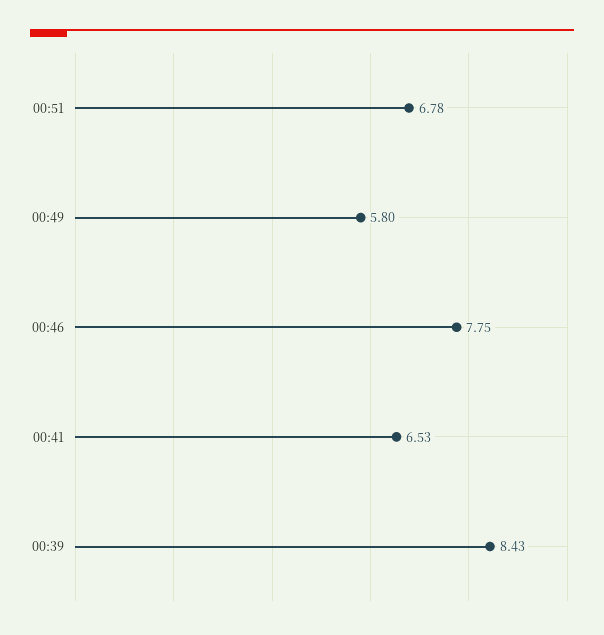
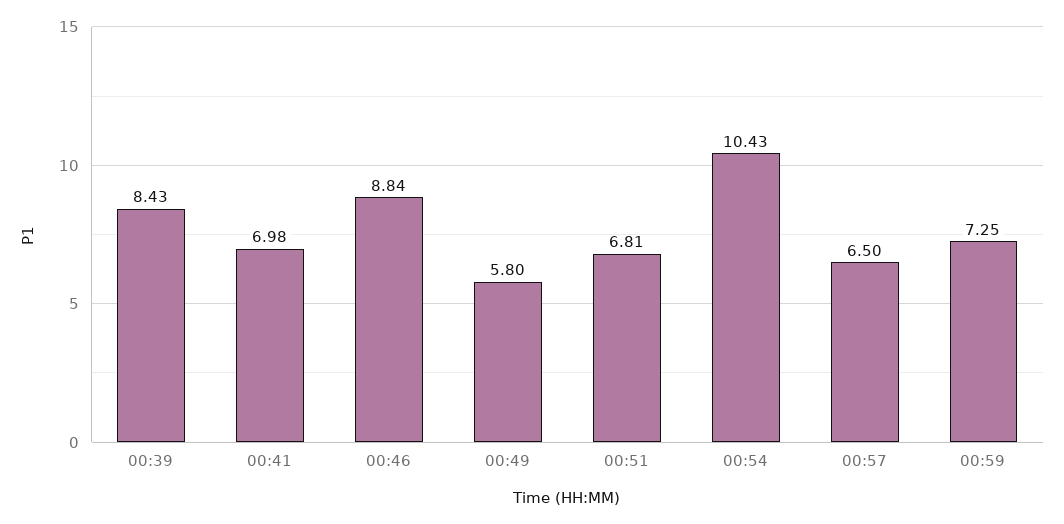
00:51: 6.78 -> 6.81
00:46: 7.75 -> 8.84
00:41: 6.53 -> 6.98
00:54: none -> 10.43
00:57: none -> 6.5
00:59: none -> 7.25

